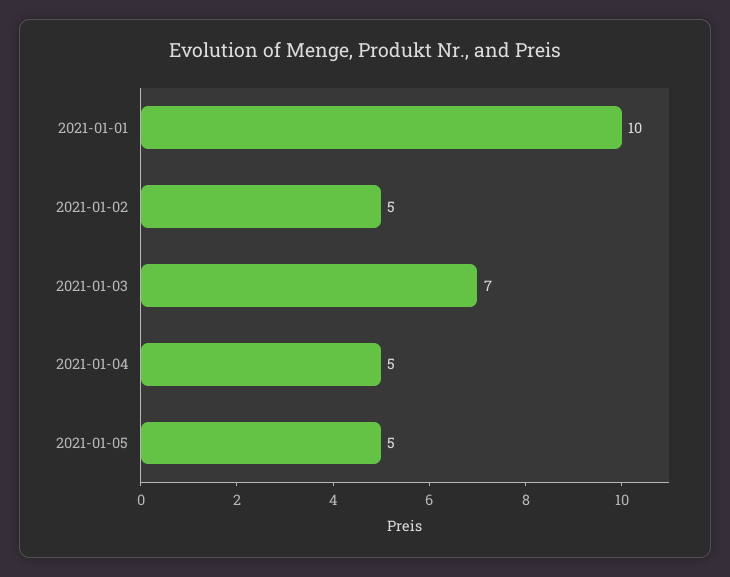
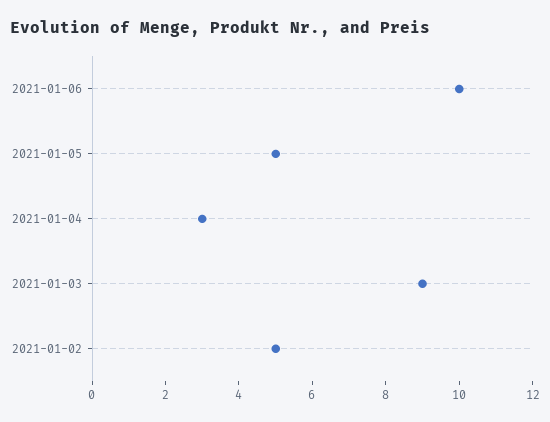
2021-01-01: 10 -> none
2021-01-03: 7 -> 9
2021-01-04: 5 -> 3
2021-01-06: none -> 10

